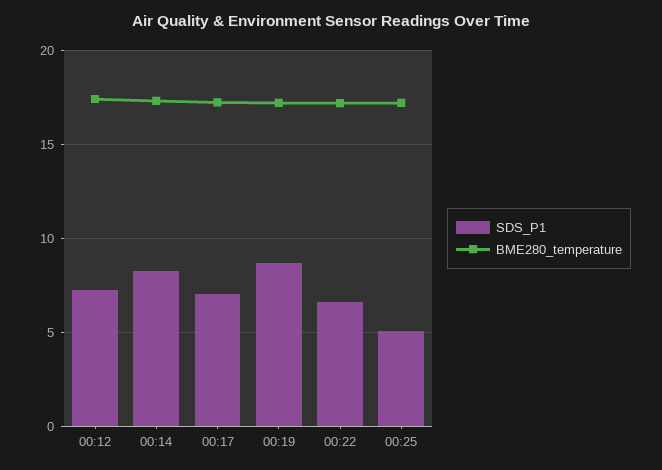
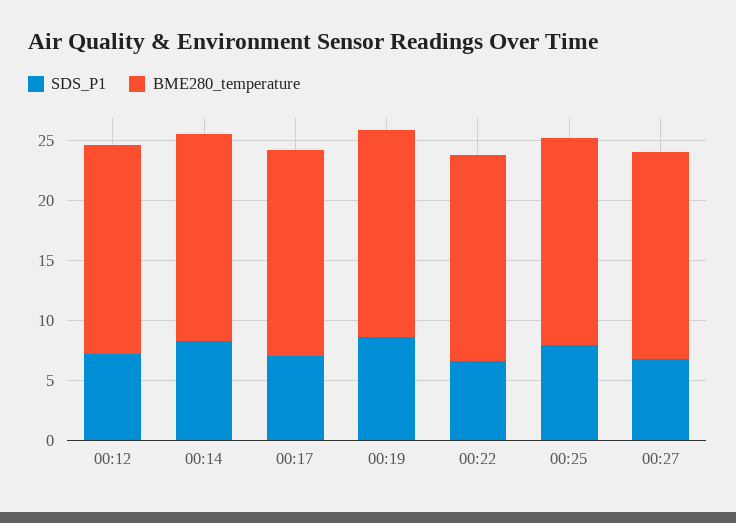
SDS_P1, 00:25: 5 -> 8
SDS_P1, 00:27: none -> 7
BME280_temperature, 00:27: none -> 17

